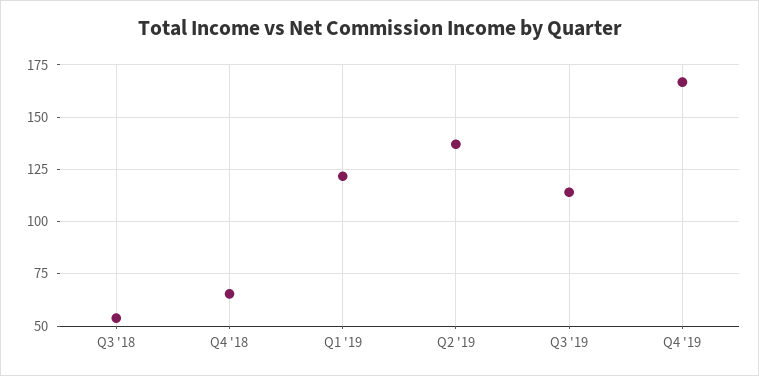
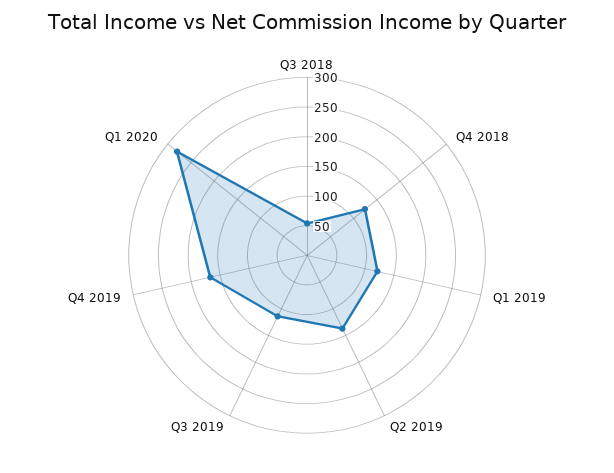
Q4 '18: 65 -> 125
Q1 2020: none -> 275

